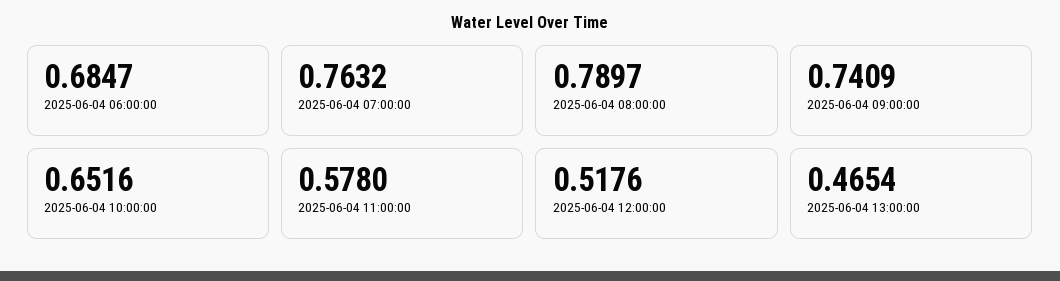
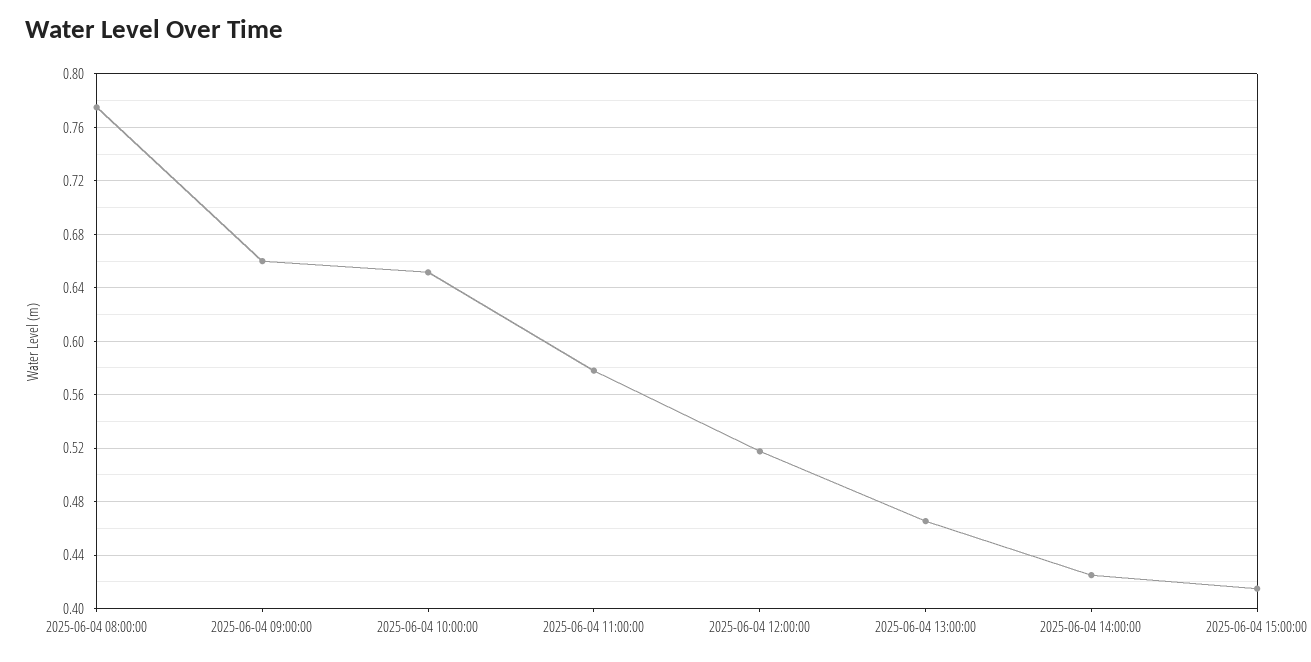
2025-06-04 06:00:00: 0.6847 -> none
2025-06-04 07:00:00: 0.7632 -> none
2025-06-04 08:00:00: 0.7897 -> 0.775
2025-06-04 09:00:00: 0.7409 -> 0.66
2025-06-04 14:00:00: none -> 0.425
2025-06-04 15:00:00: none -> 0.415

